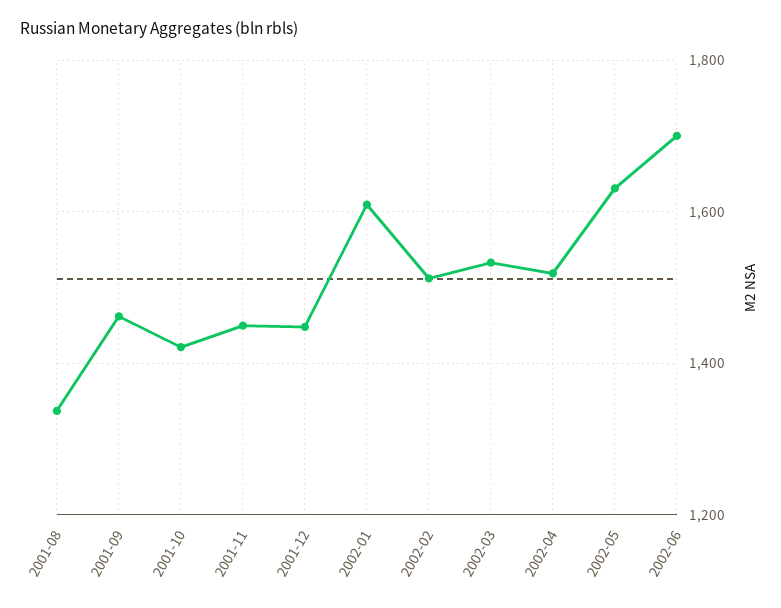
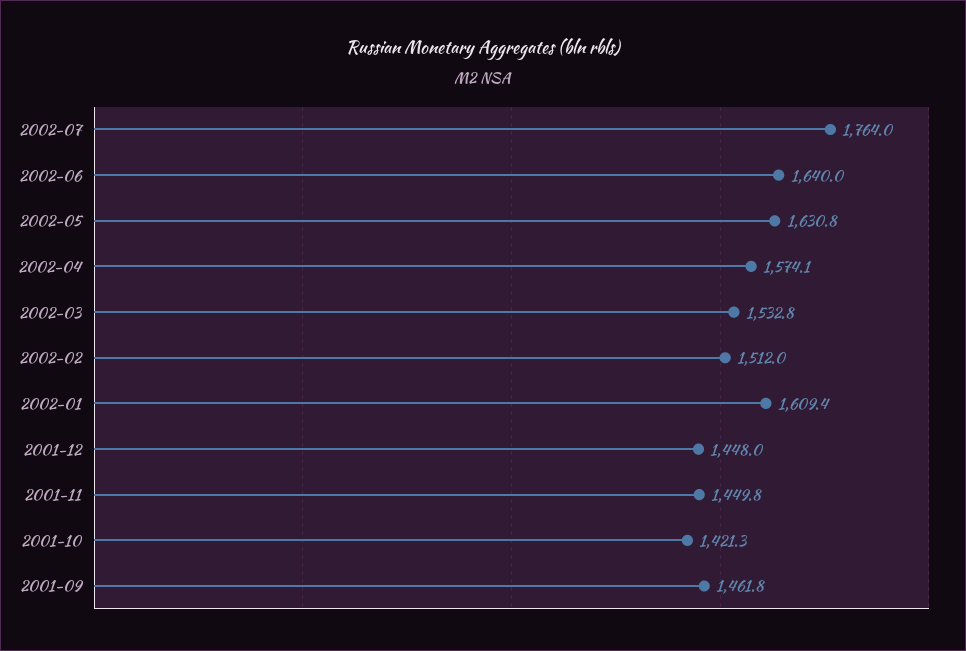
2001-08: 1340 -> none
2002-04: 1520 -> 1574.1
2002-06: 1700 -> 1640
2002-07: none -> 1764

